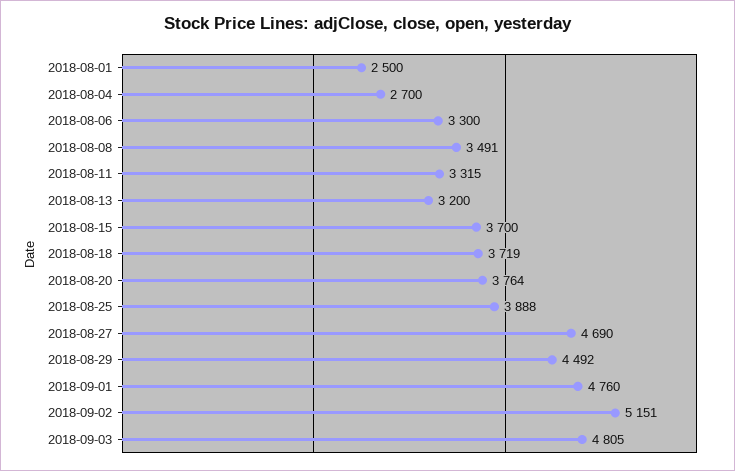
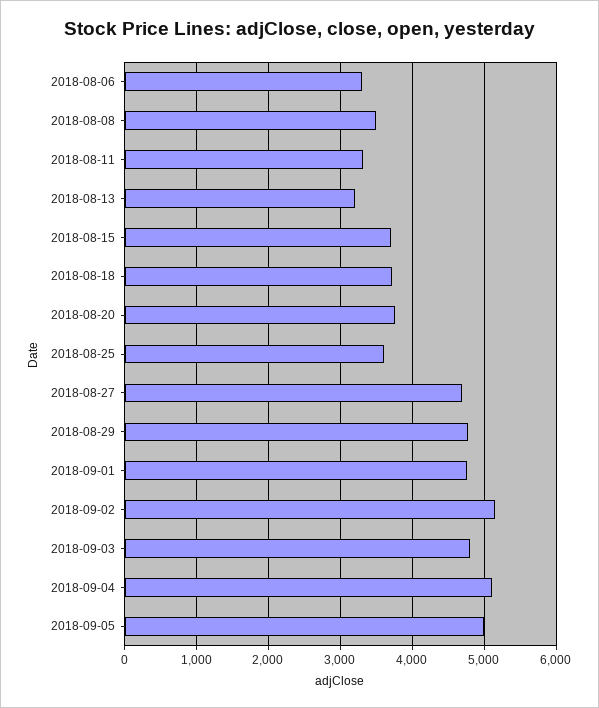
2018-08-01: 2500 -> none
2018-08-04: 2700 -> none
2018-08-25: 3888 -> 3600
2018-08-29: 4492 -> 4800
2018-09-04: none -> 5100
2018-09-05: none -> 5000

